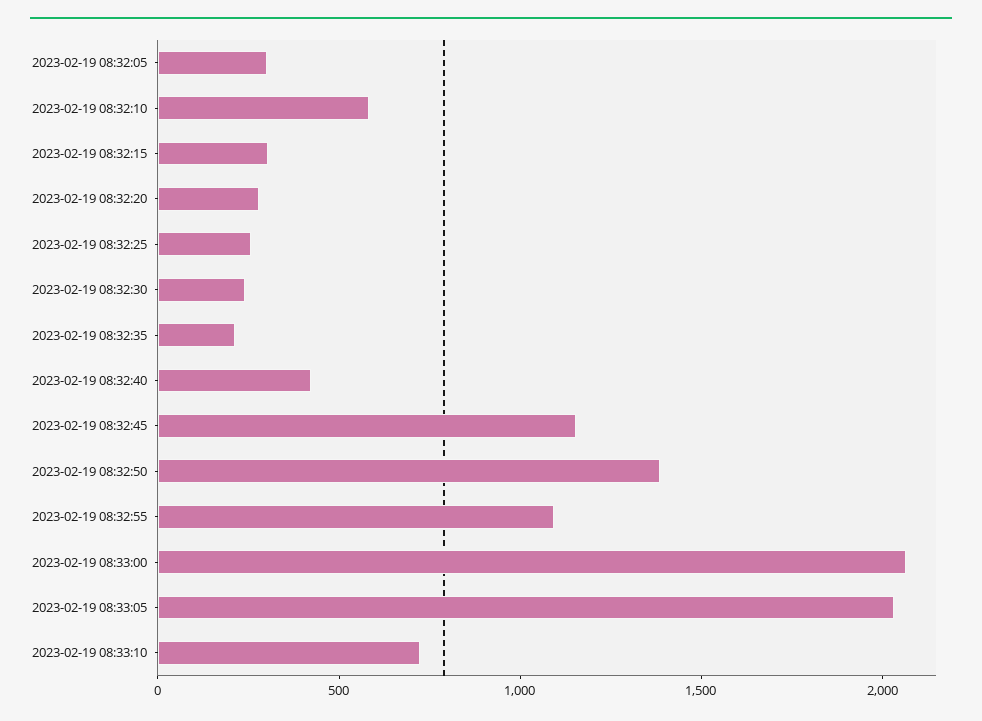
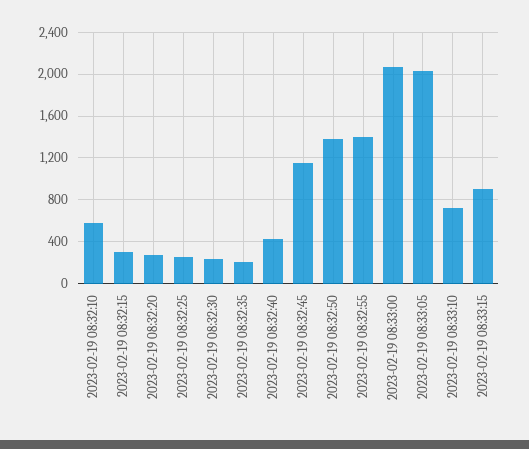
2023-02-19 08:32:05: 300 -> none
2023-02-19 08:32:55: 1100 -> 1400
2023-02-19 08:33:15: none -> 900

